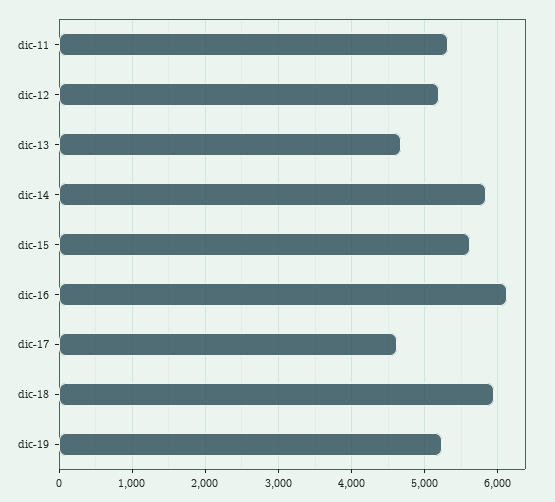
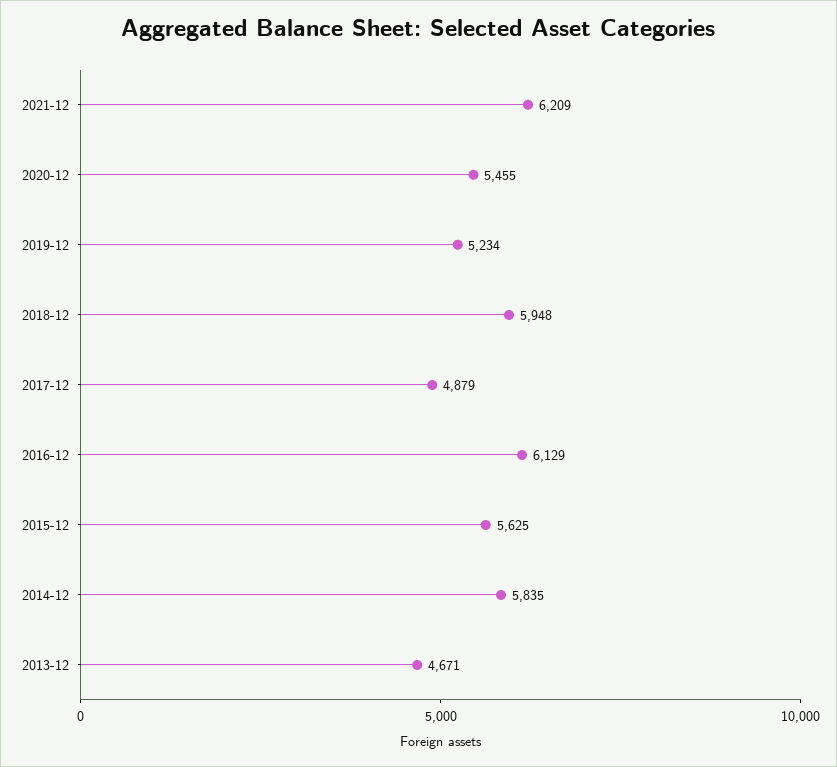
dic-11: 5300 -> none
dic-12: 5200 -> none
dic-17: 4600 -> 4879
2021-12: none -> 6209
2020-12: none -> 5455

